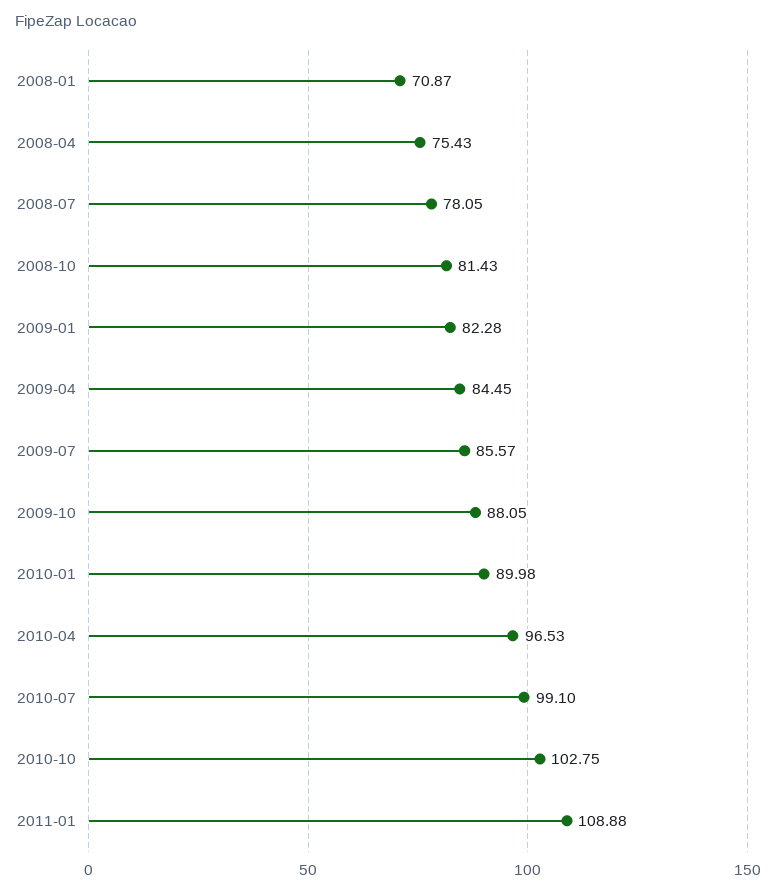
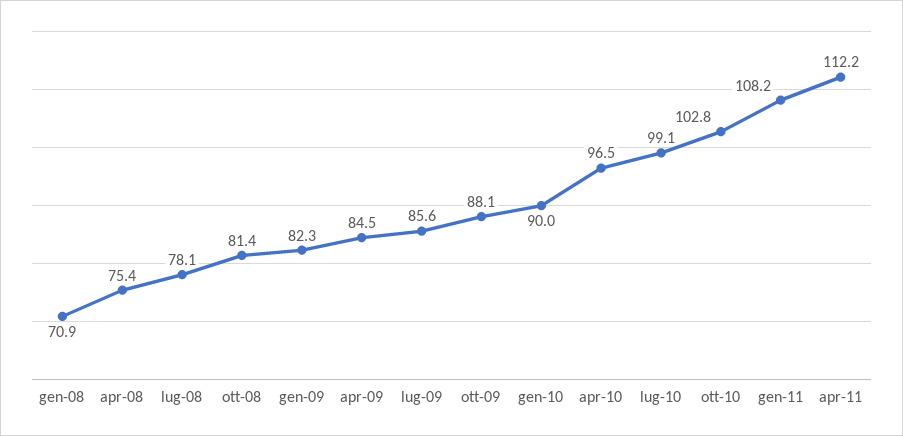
2011-01: 108.88 -> 108.2
apr-11: none -> 112.2

